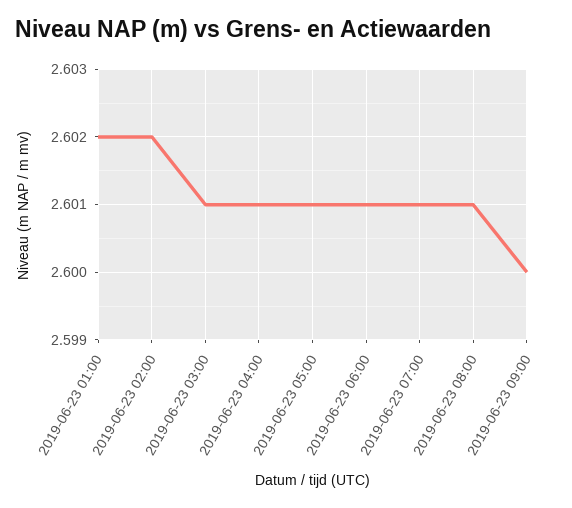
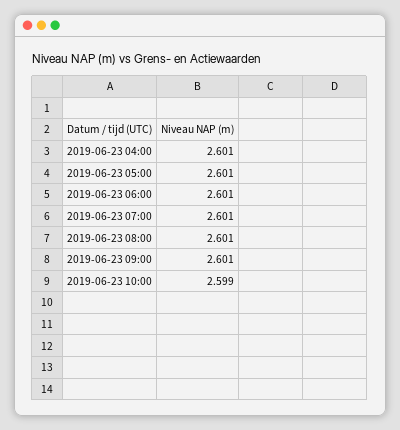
2019-06-23 01:00: 2.602 -> none
2019-06-23 02:00: 2.602 -> none
2019-06-23 03:00: 2.601 -> none
2019-06-23 09:00: 2.6 -> 2.601
2019-06-23 10:00: none -> 2.599

